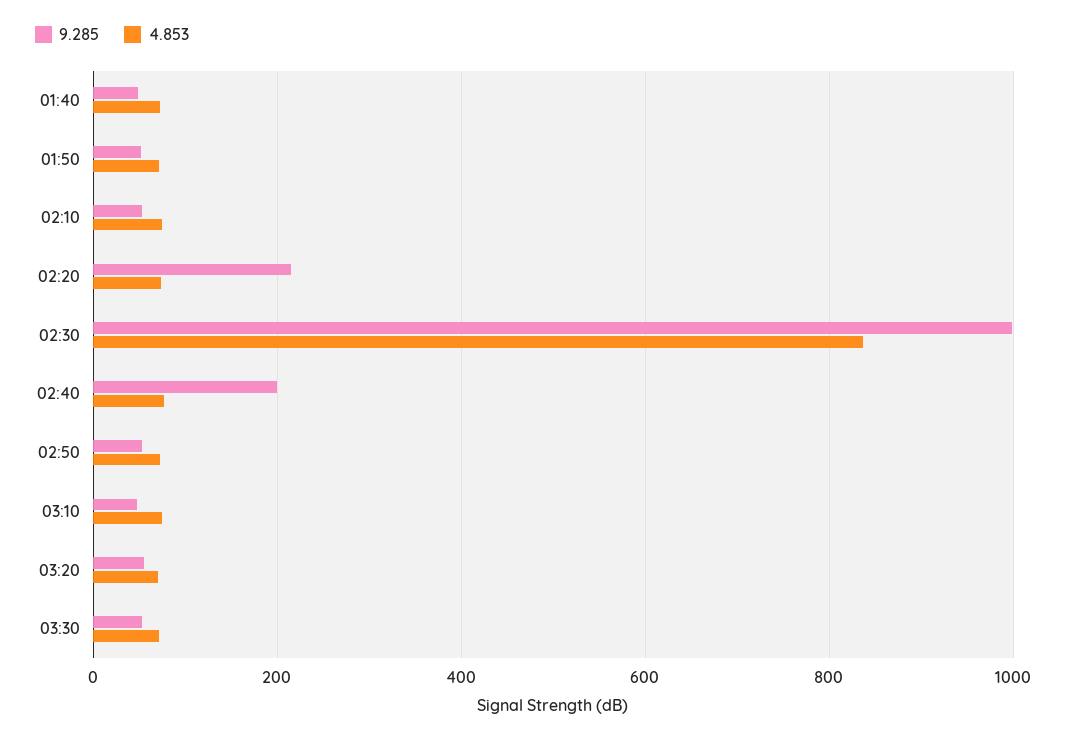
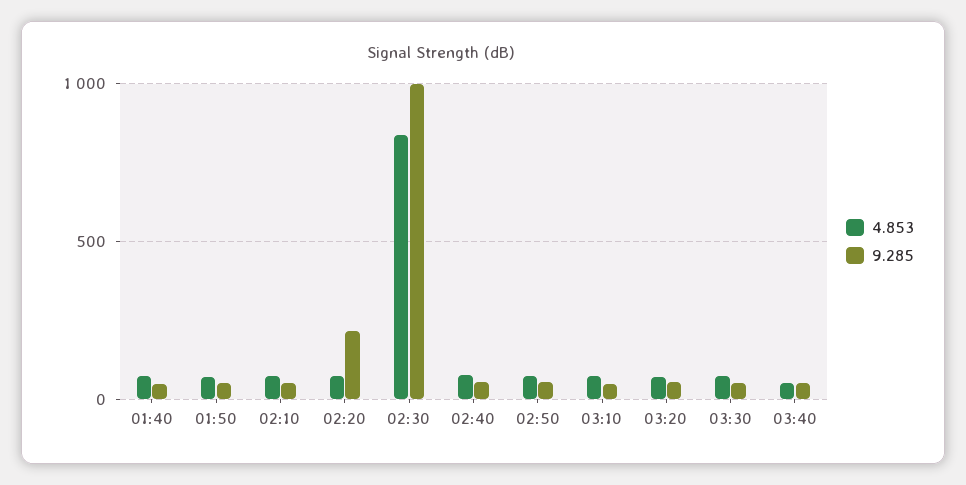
9.285, 02:40: 200 -> 50
4.853, 03:40: none -> 50
9.285, 03:40: none -> 50

